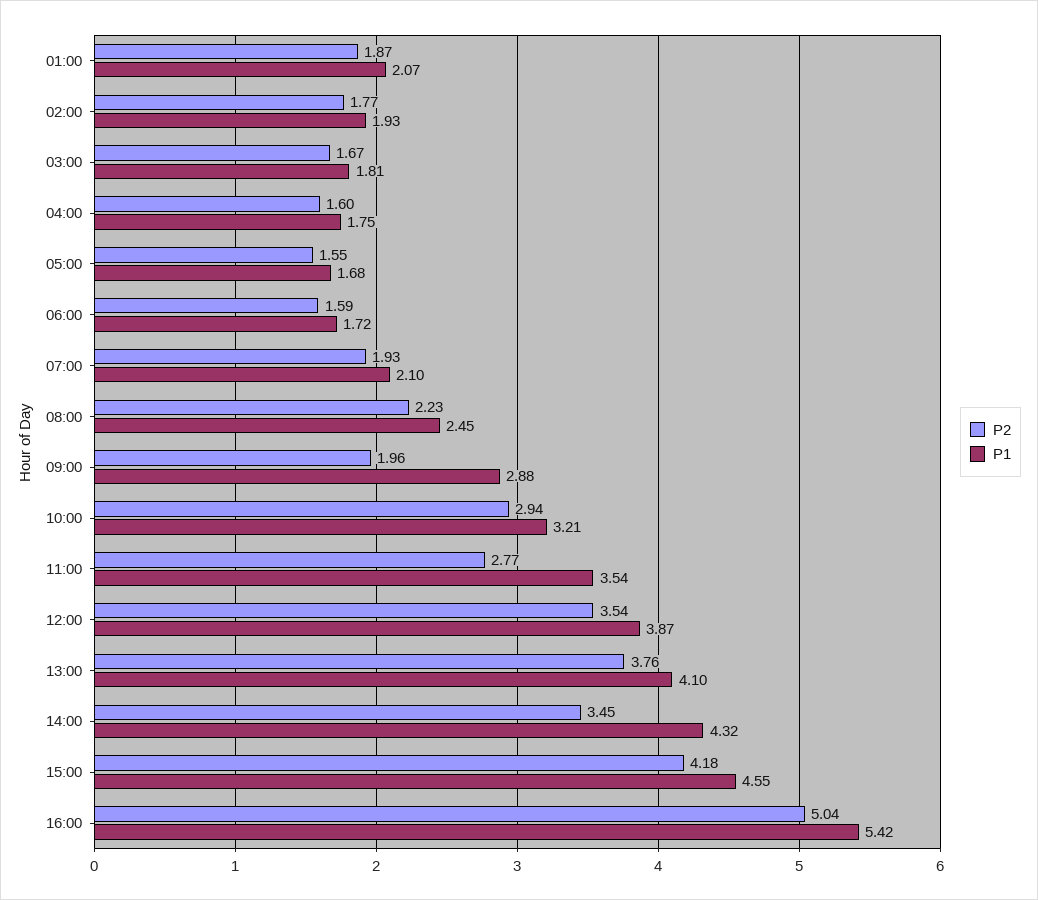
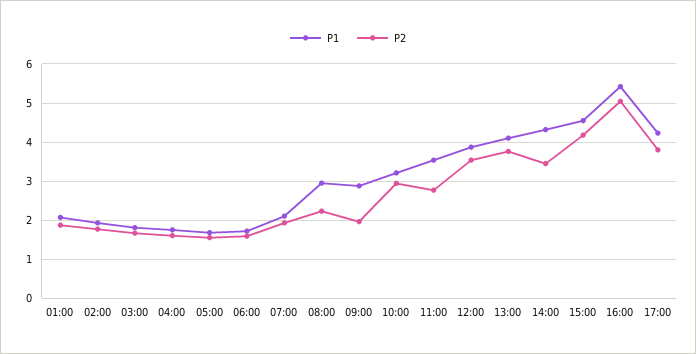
P1, 08:00: 2.45 -> 3
P1, 17:00: none -> 4.2
P2, 17:00: none -> 3.8

